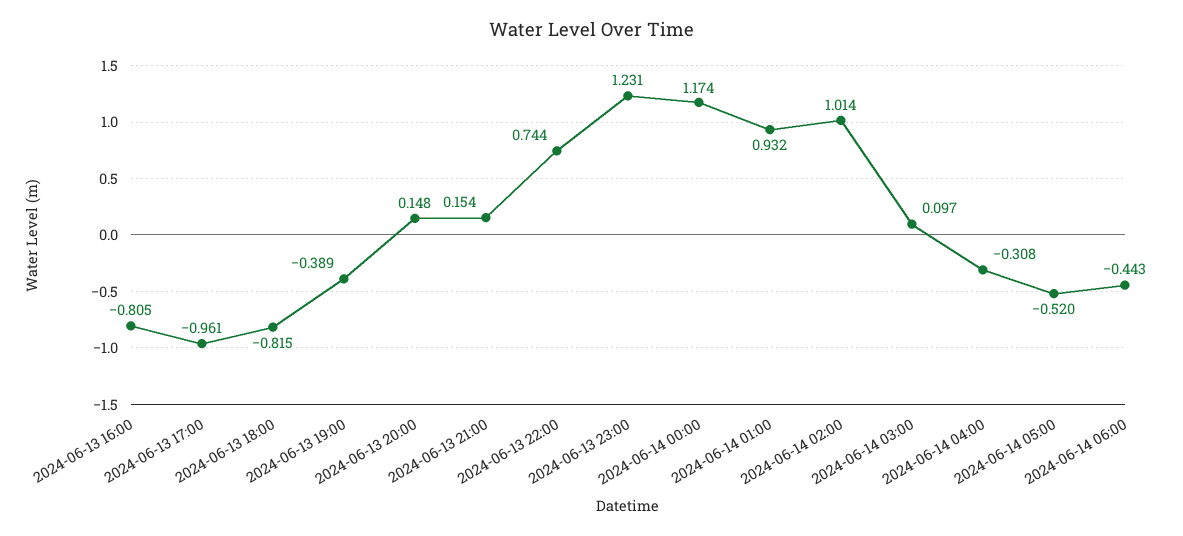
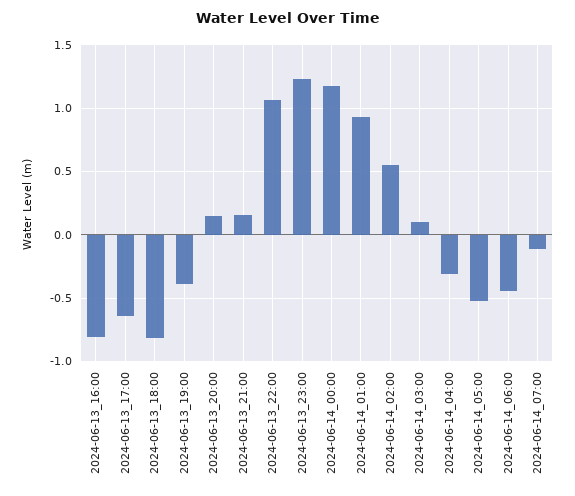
2024-06-13 17:00: -0.961 -> -0.65
2024-06-13 22:00: 0.744 -> 1.05
2024-06-14 02:00: 1.014 -> 0.55
2024-06-14_07:00: none -> -0.1

